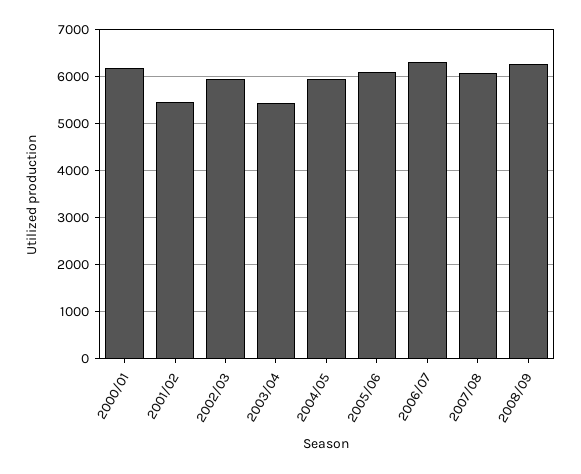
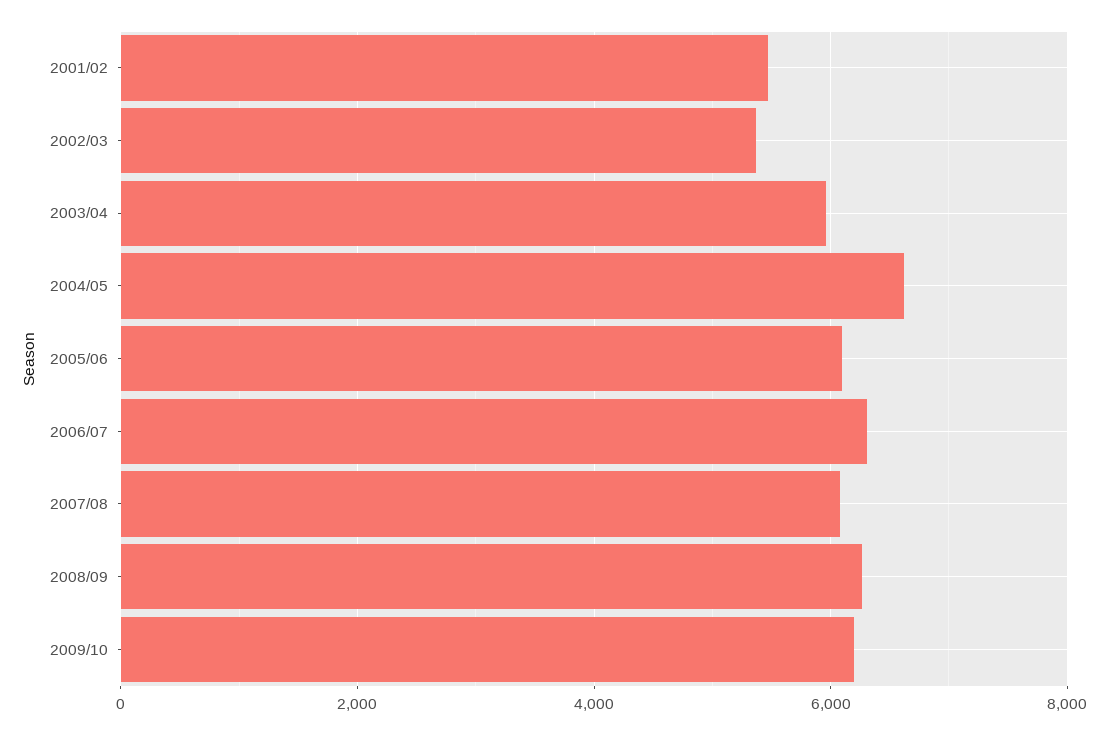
2000/01: 6200 -> none
2002/03: 6000 -> 5400
2003/04: 5400 -> 6000
2004/05: 6000 -> 6600
2009/10: none -> 6200

